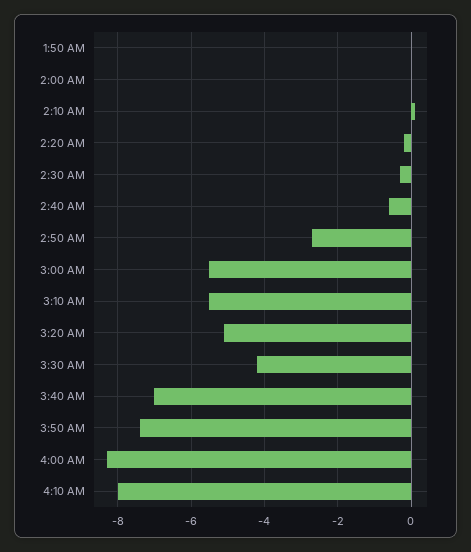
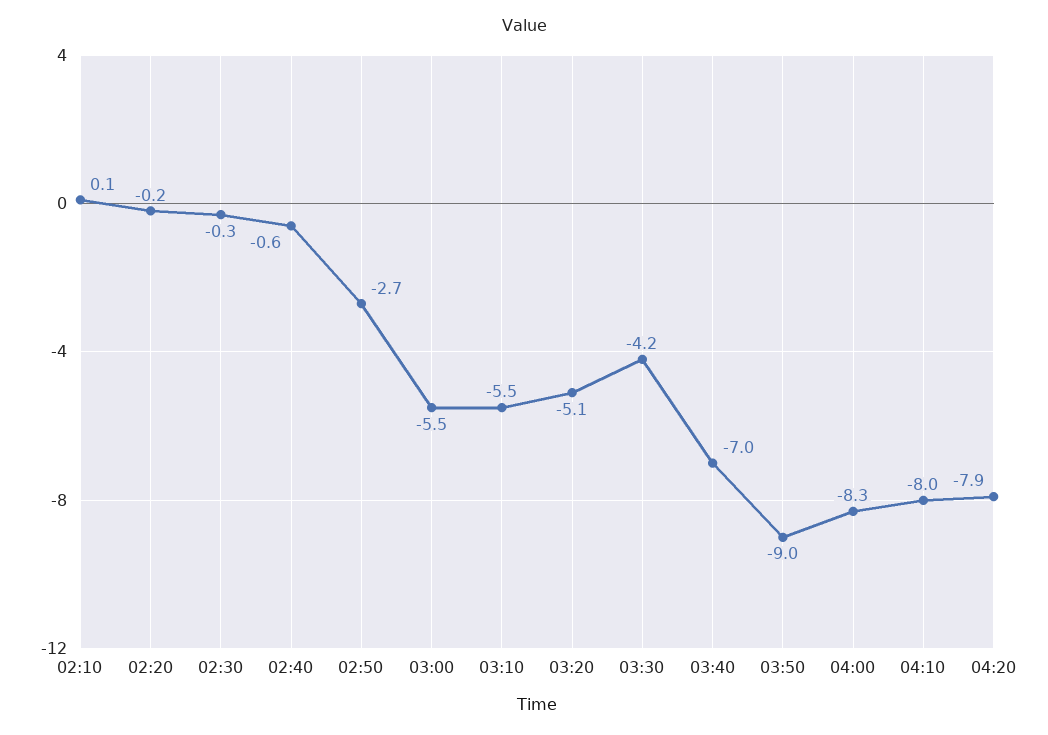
1:50 AM: 0 -> none
2:00 AM: 0 -> none
3:50 AM: -7.5 -> -9
04:20: none -> -7.9

